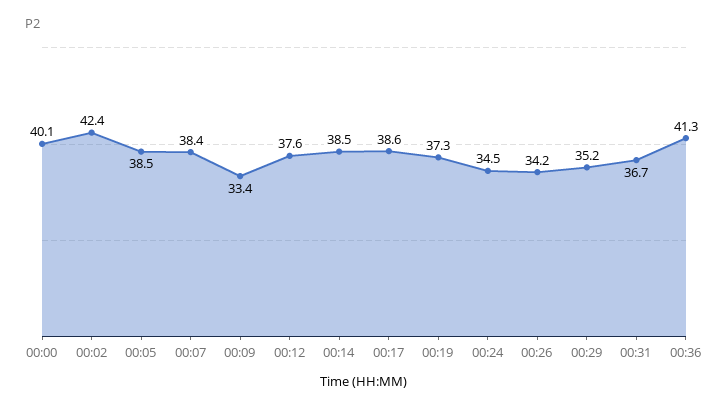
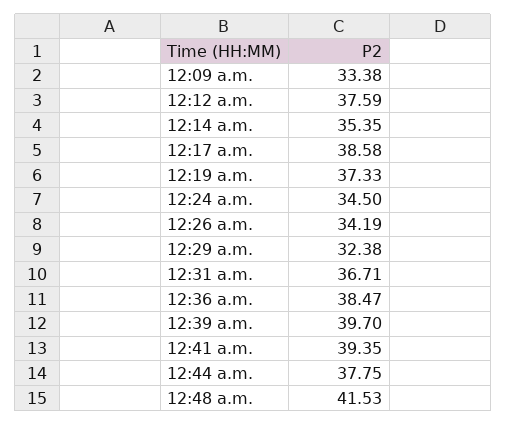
00:00: 40.1 -> none
00:02: 42.4 -> none
00:05: 38.5 -> none
00:07: 38.4 -> none
00:14: 38.5 -> 35.35
00:29: 35.2 -> 32.38
00:36: 41.3 -> 38.47
12:39 a.m.: none -> 39.7
12:41 a.m.: none -> 39.35
12:44 a.m.: none -> 37.75
12:48 a.m.: none -> 41.53

